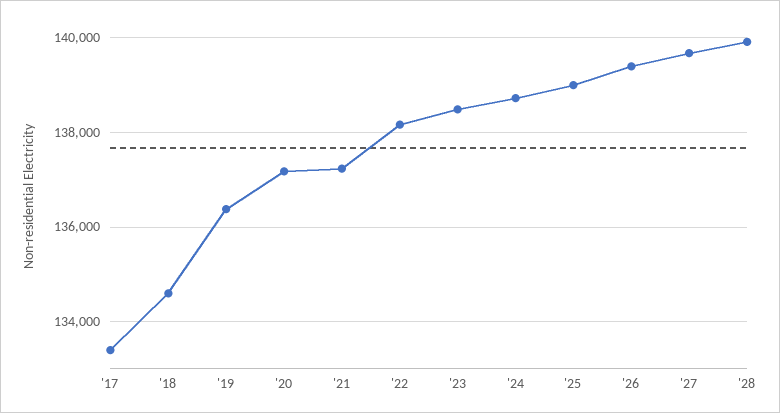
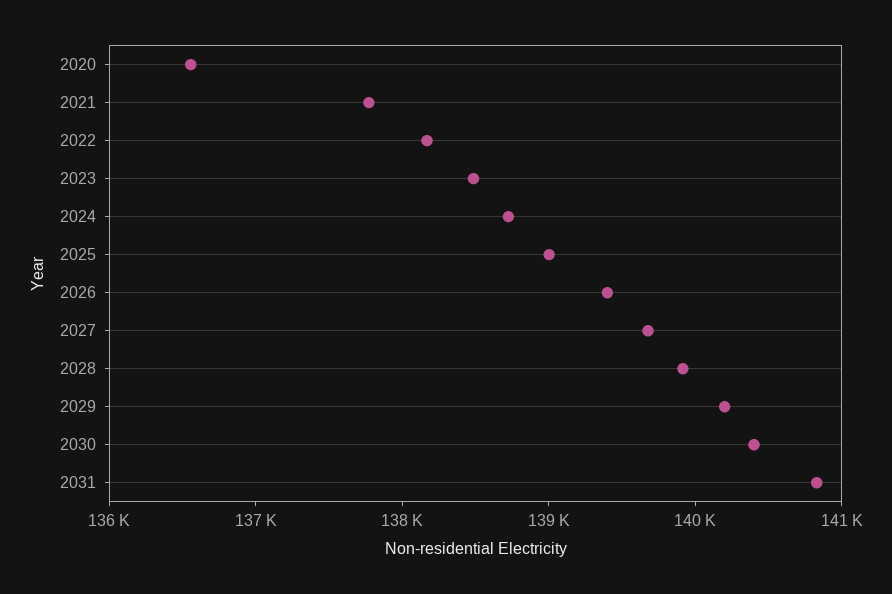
'17: 133400 -> none
'18: 134600 -> none
'19: 136400 -> none
'20: 137200 -> 136600
'21: 137200 -> 137800
2029: none -> 140200
2030: none -> 140400
2031: none -> 140800

